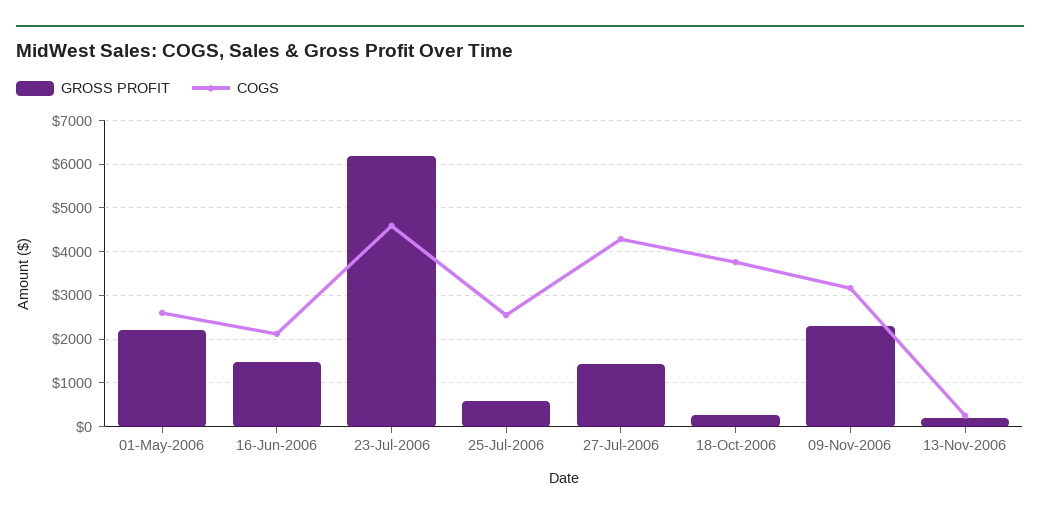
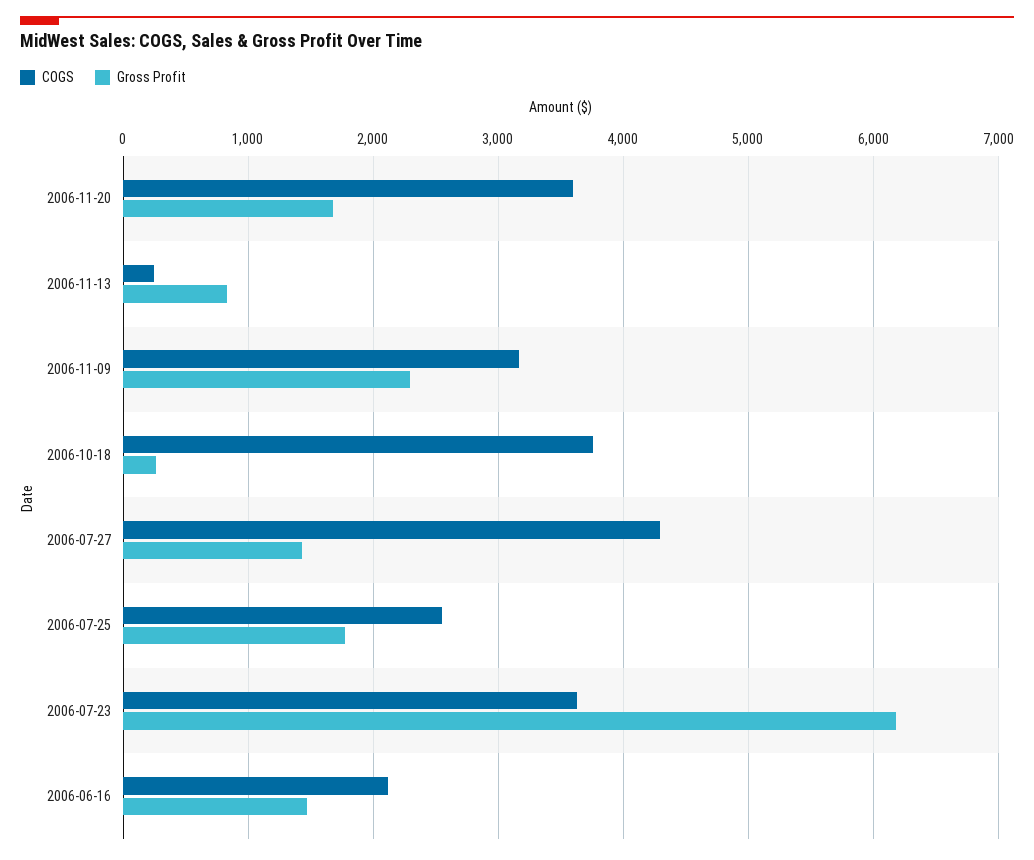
GROSS PROFIT, 01-May-2006: 2200 -> none
COGS, 01-May-2006: 2600 -> none
COGS, 23-Jul-2006: 4600 -> 3600
GROSS PROFIT, 25-Jul-2006: 600 -> 1800
GROSS PROFIT, 13-Nov-2006: 200 -> 800
COGS, 2006-11-20: none -> 3600
GROSS PROFIT, 2006-11-20: none -> 1700

